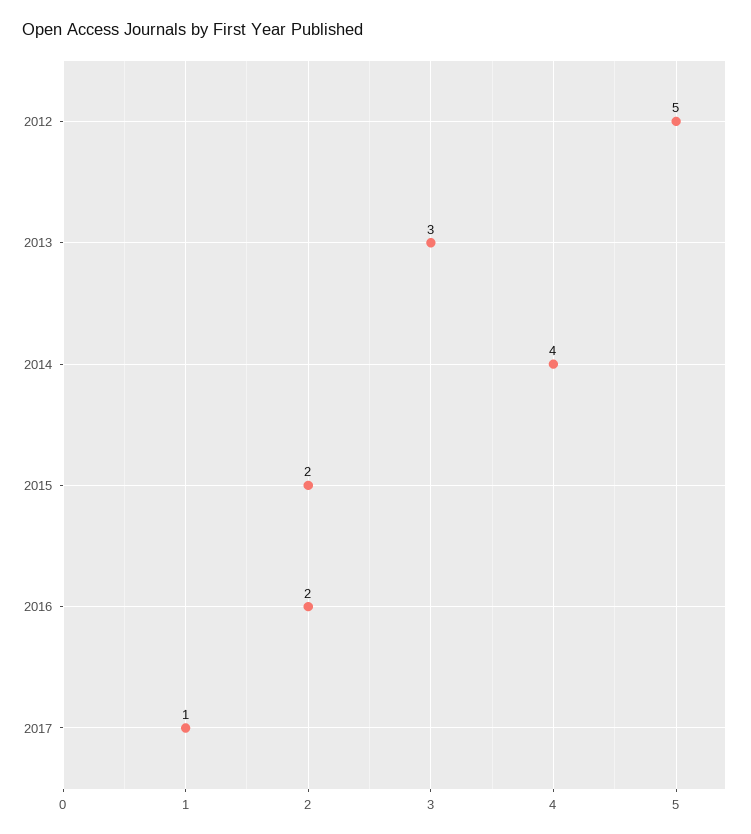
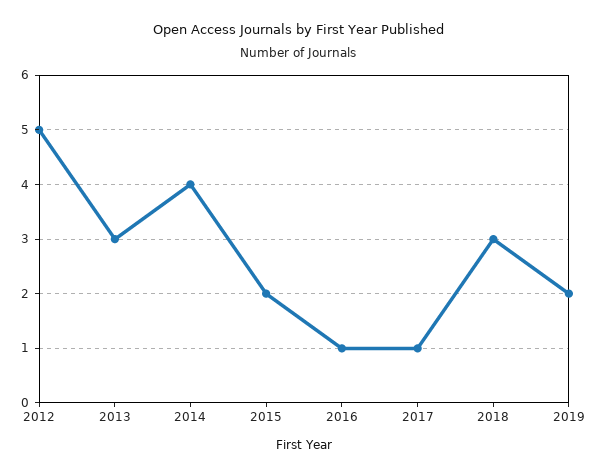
2016: 2 -> 1
2018: none -> 3
2019: none -> 2

